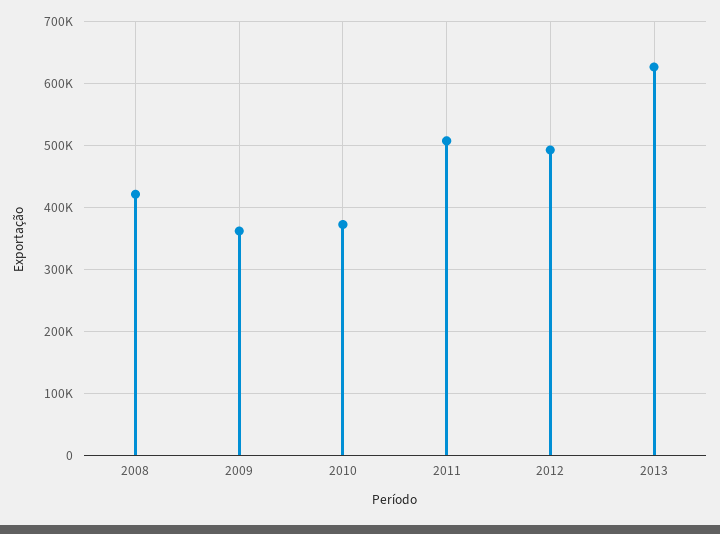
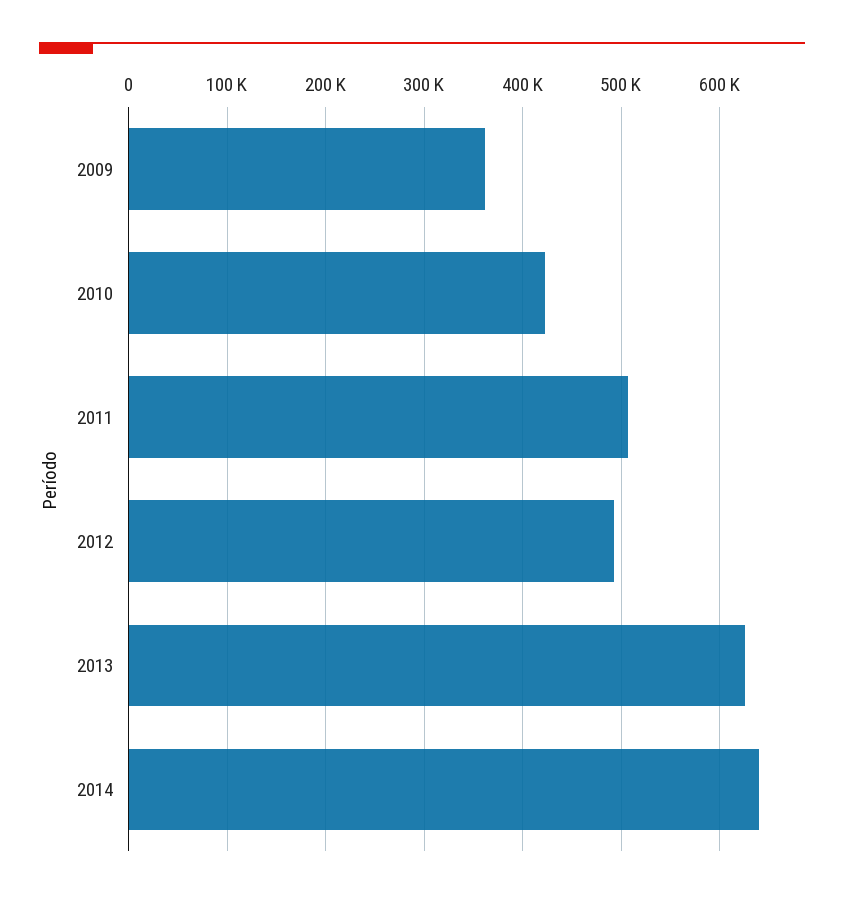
2008: 420000 -> none
2010: 370000 -> 420000
2014: none -> 640000

